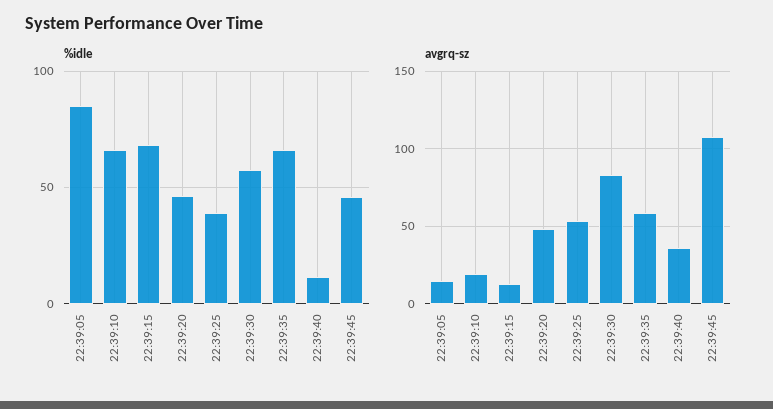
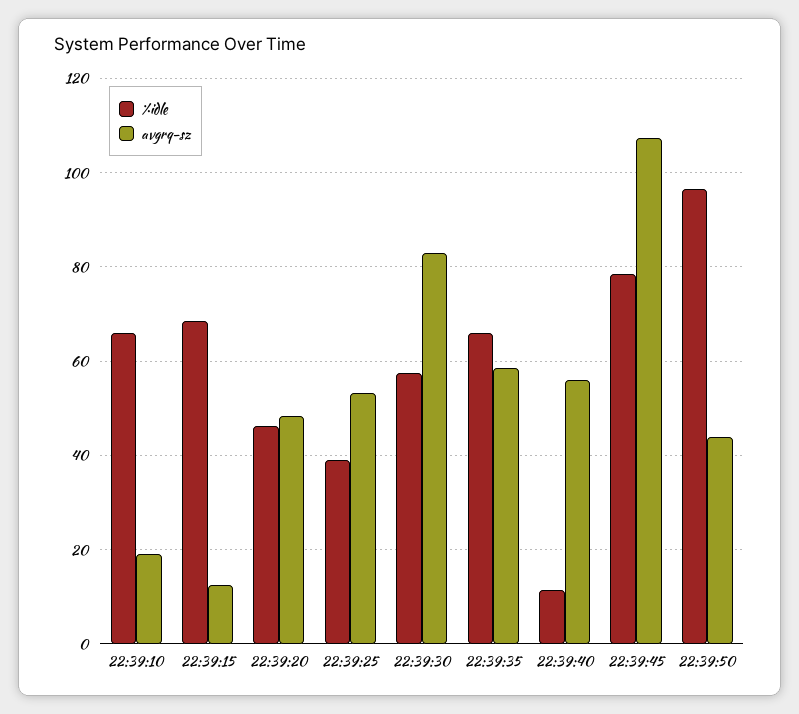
%idle, 22:39:05: 85 -> none
%idle, 22:39:45: 45 -> 78
avgrq-sz, 22:39:05: 15 -> none
avgrq-sz, 22:39:40: 35 -> 56
%idle, 22:39:50: none -> 96
avgrq-sz, 22:39:50: none -> 44

